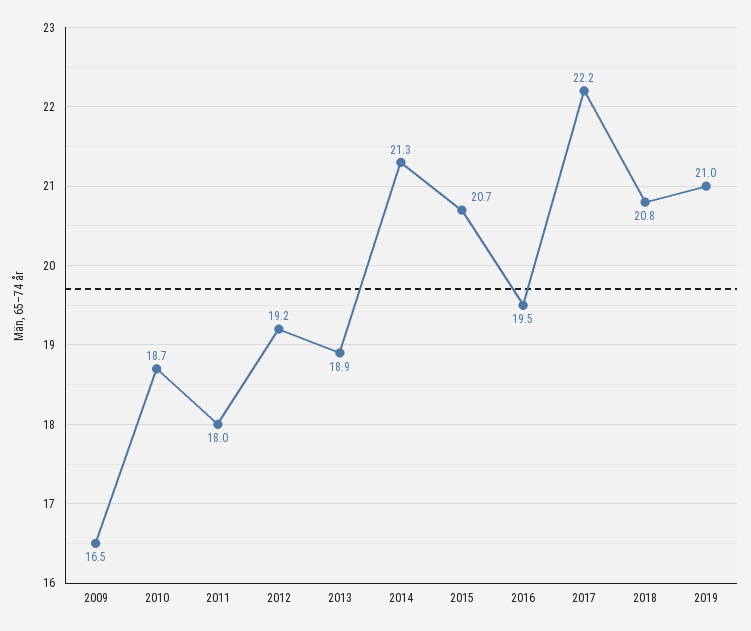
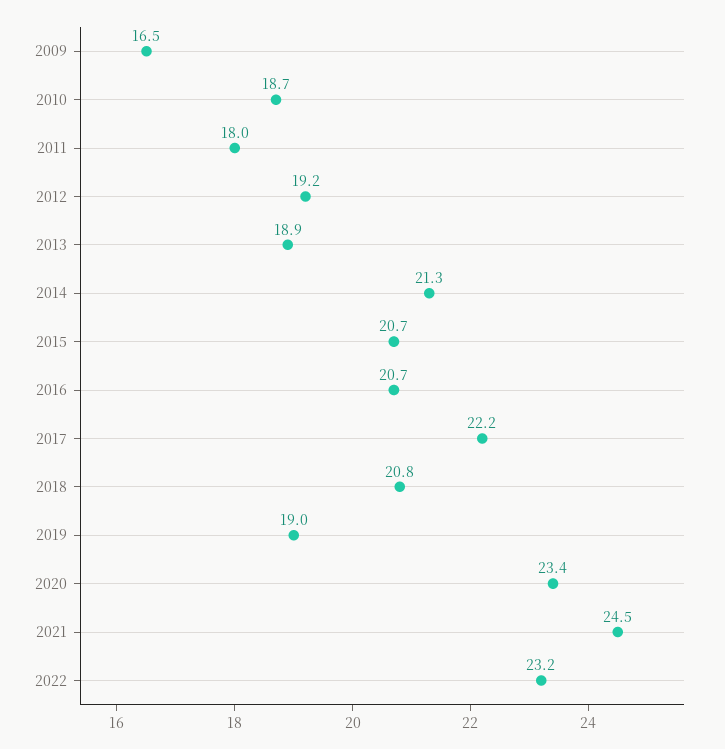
2016: 19.5 -> 20.7
2019: 21 -> 19
2020: none -> 23.4
2021: none -> 24.5
2022: none -> 23.2

